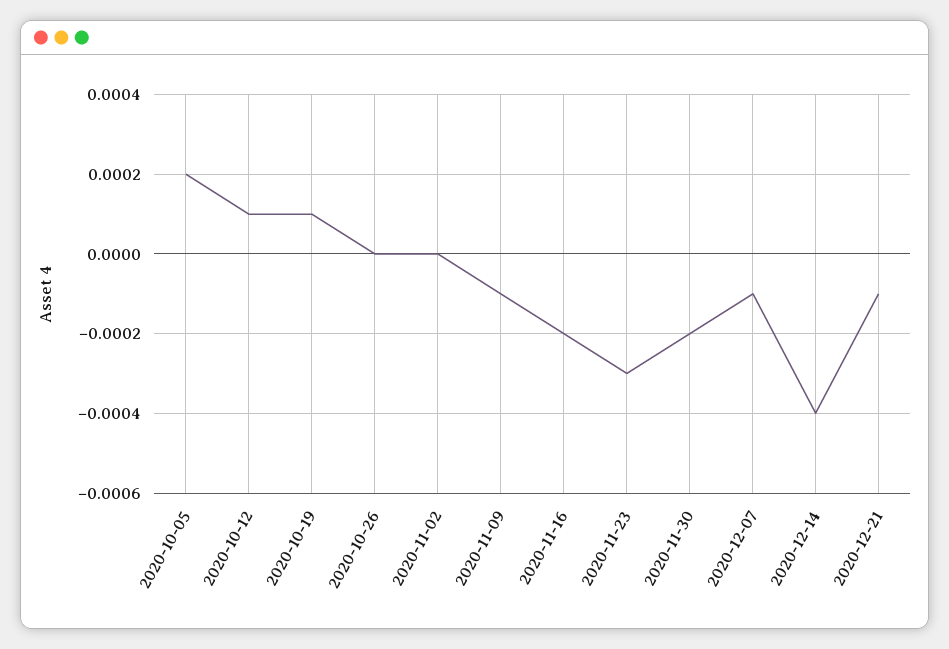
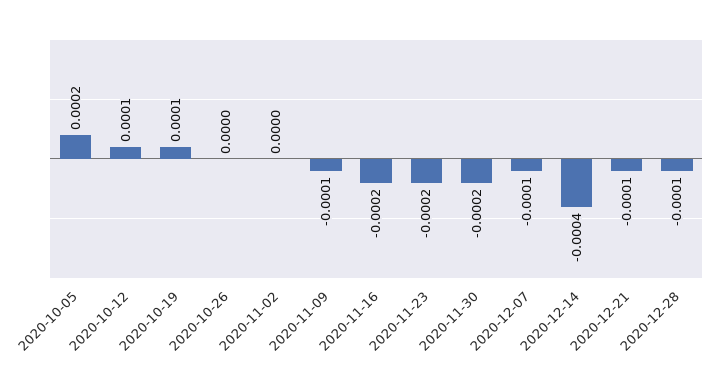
2020-11-23: -0.0003 -> -0.0002
2020-12-28: none -> -0.0001

